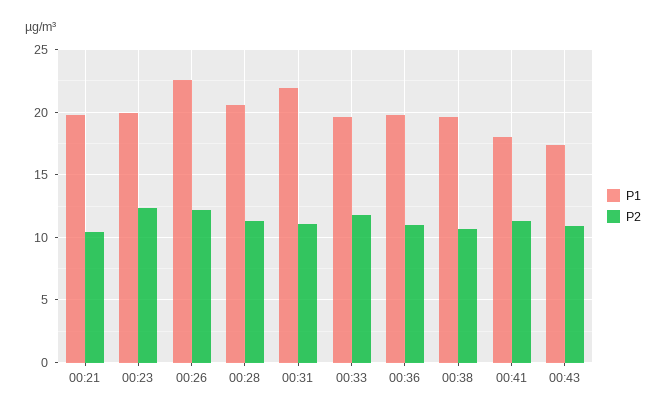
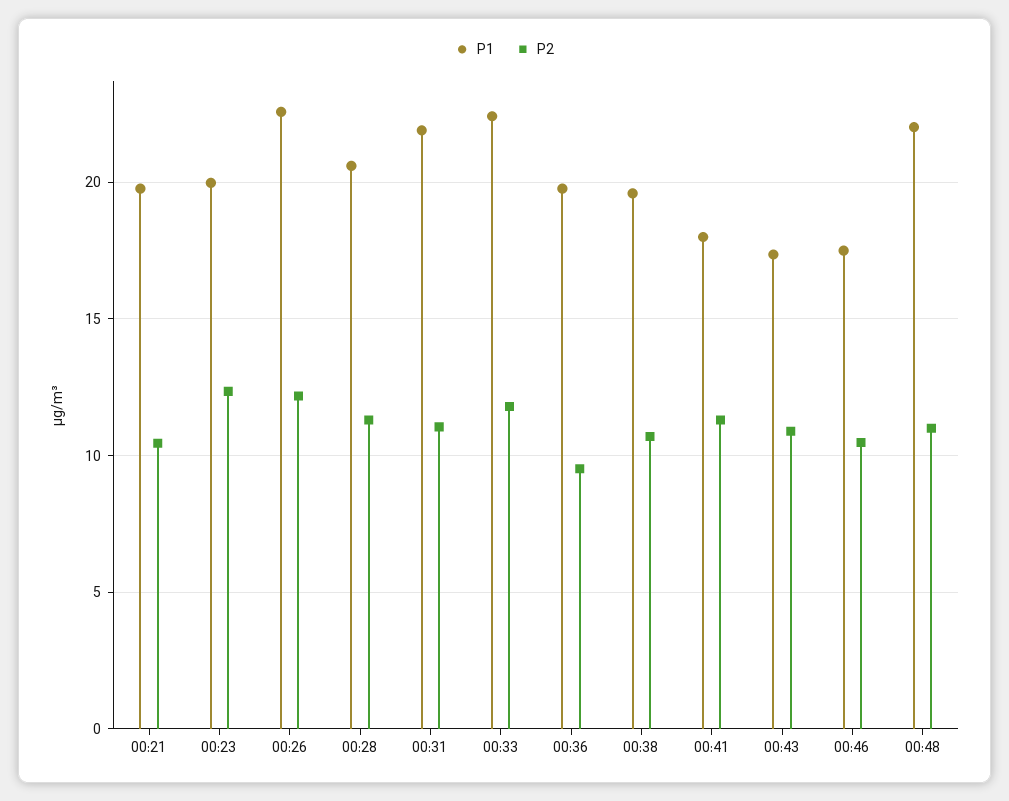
P1, 00:33: 19.5 -> 22.5
P2, 00:36: 11 -> 9.5
P1, 00:46: none -> 17.5
P2, 00:46: none -> 10.5
P1, 00:48: none -> 22
P2, 00:48: none -> 11

